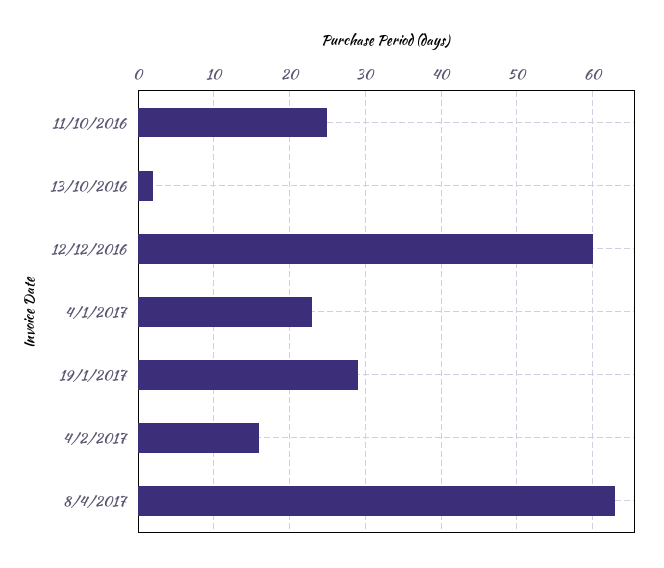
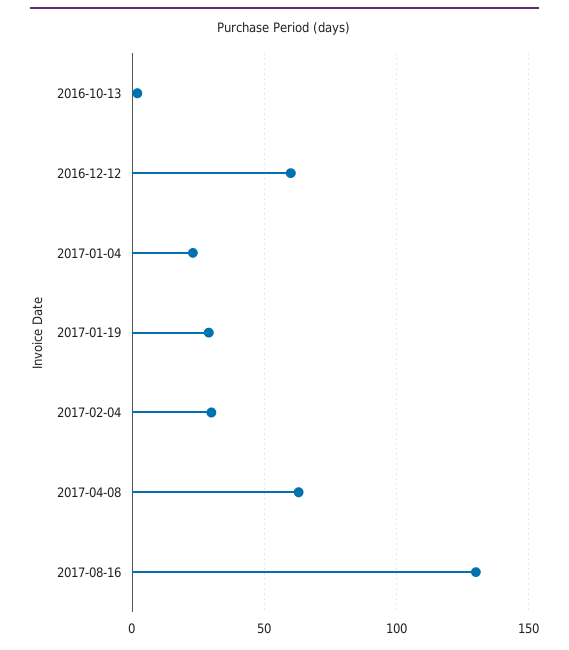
11/10/2016: 25 -> none
4/2/2017: 16 -> 30
2017-08-16: none -> 130

